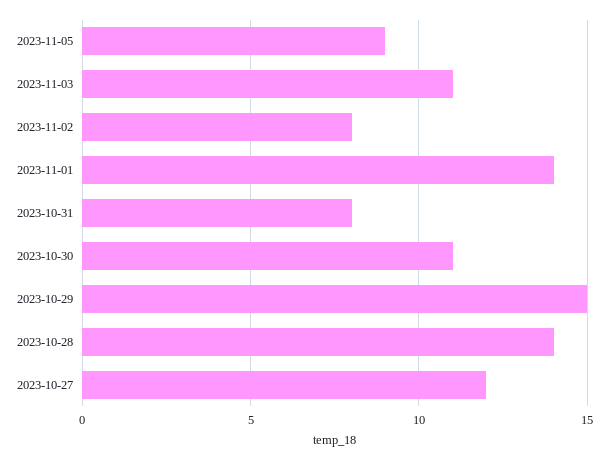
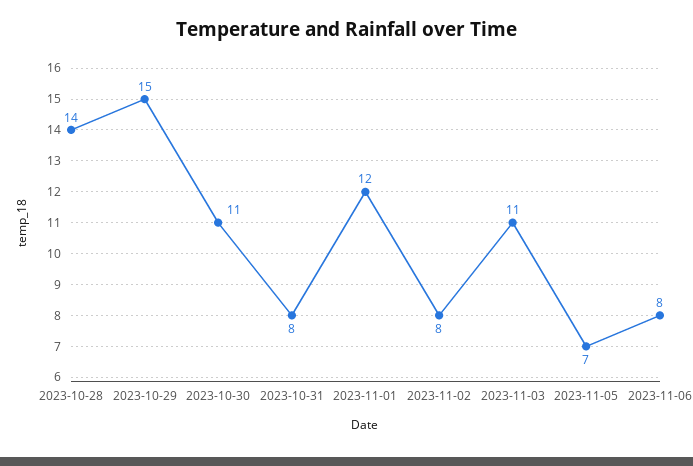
2023-11-05: 9 -> 7
2023-11-01: 14 -> 12
2023-10-27: 12 -> none
2023-11-06: none -> 8

